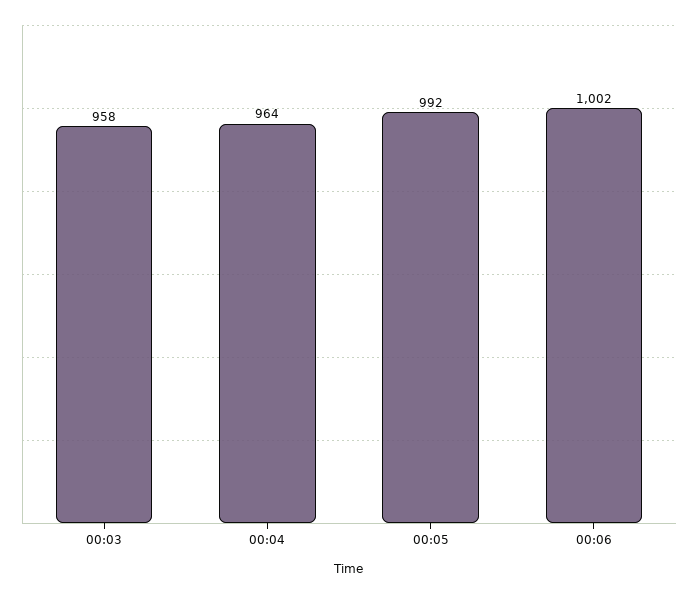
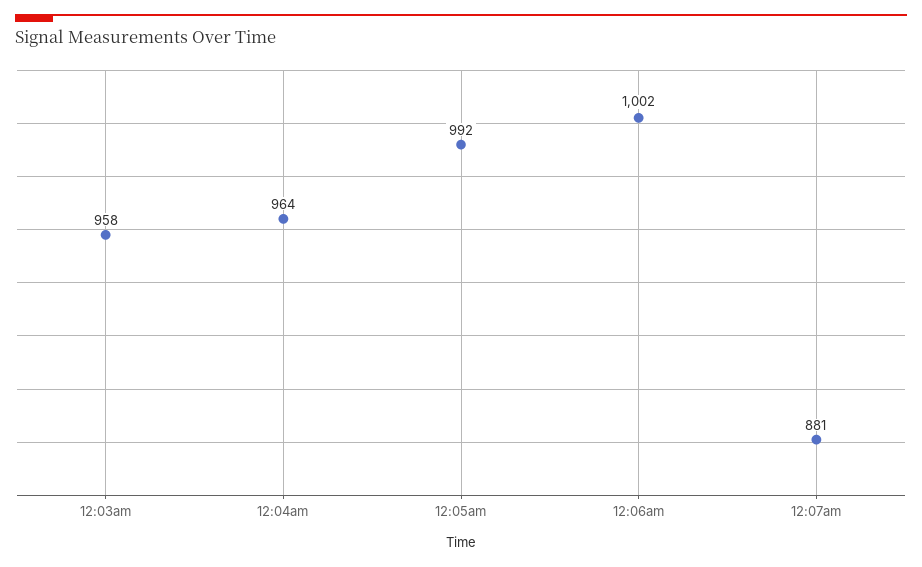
12:07am: none -> 881

